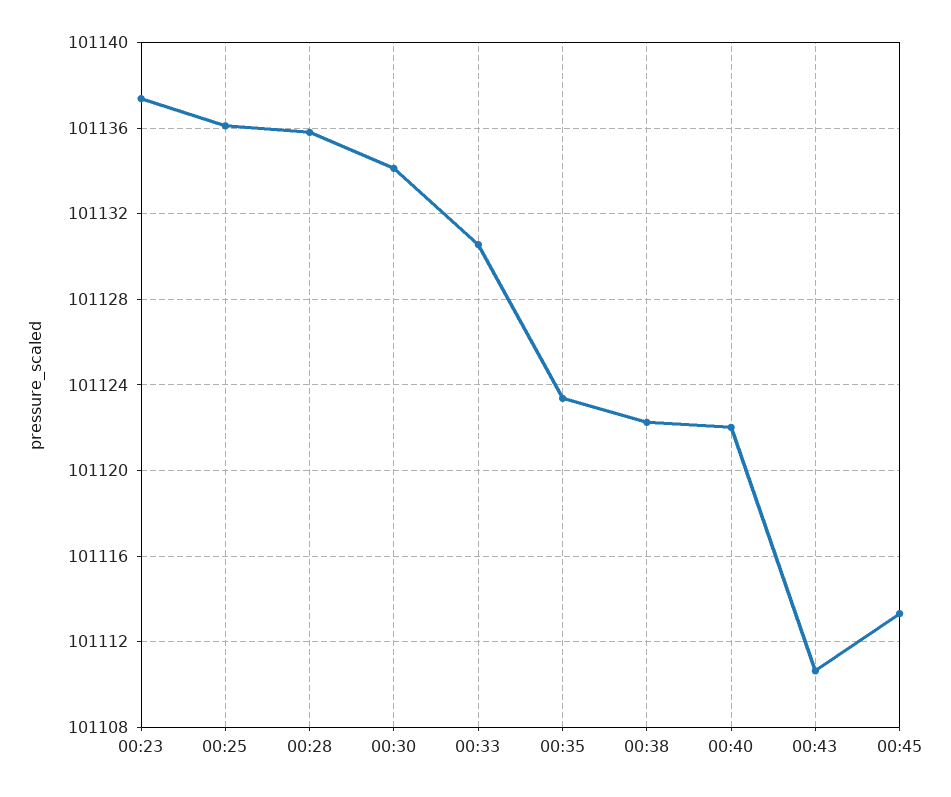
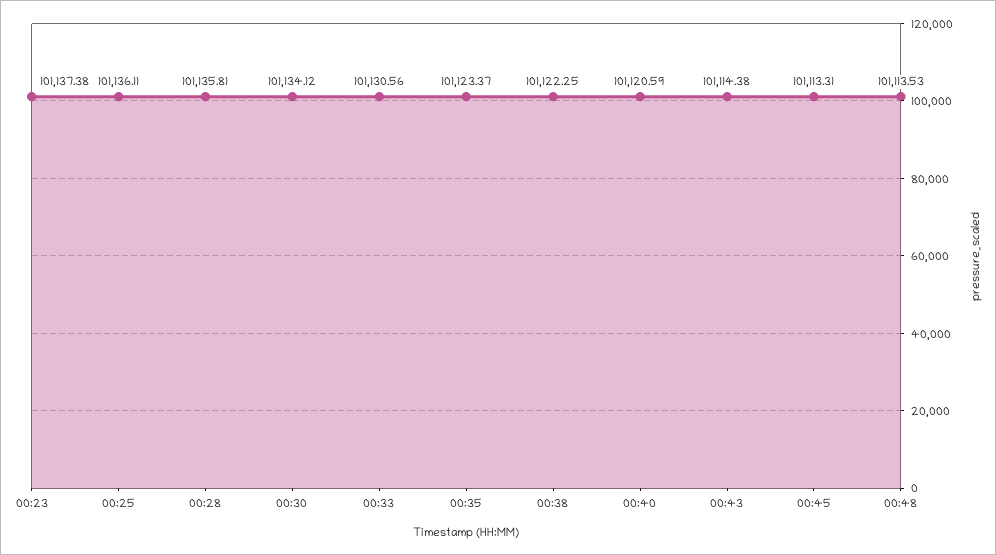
00:40: 101122 -> 101120.59
00:43: 101110.5 -> 101114.38
00:48: none -> 101113.53

